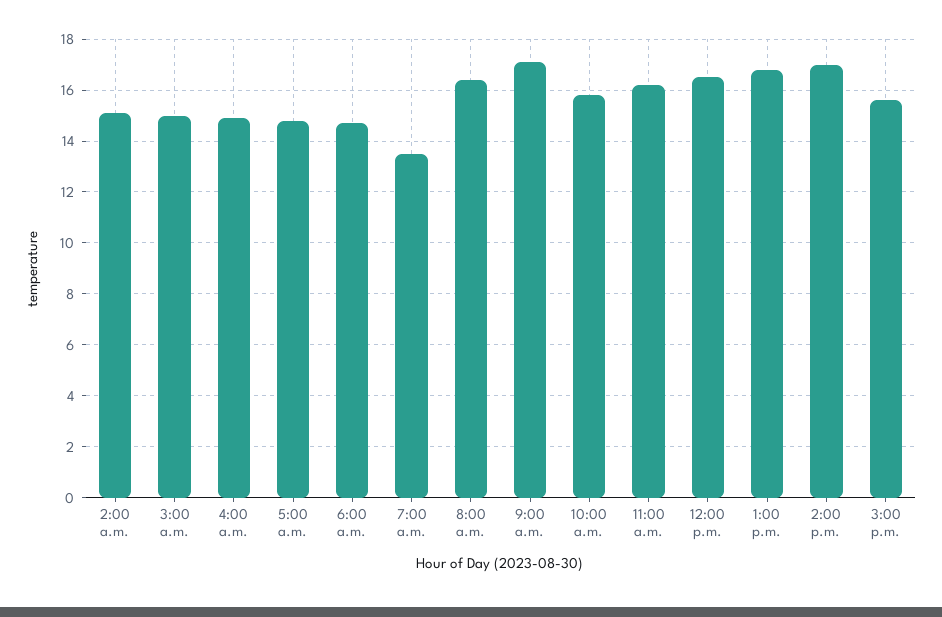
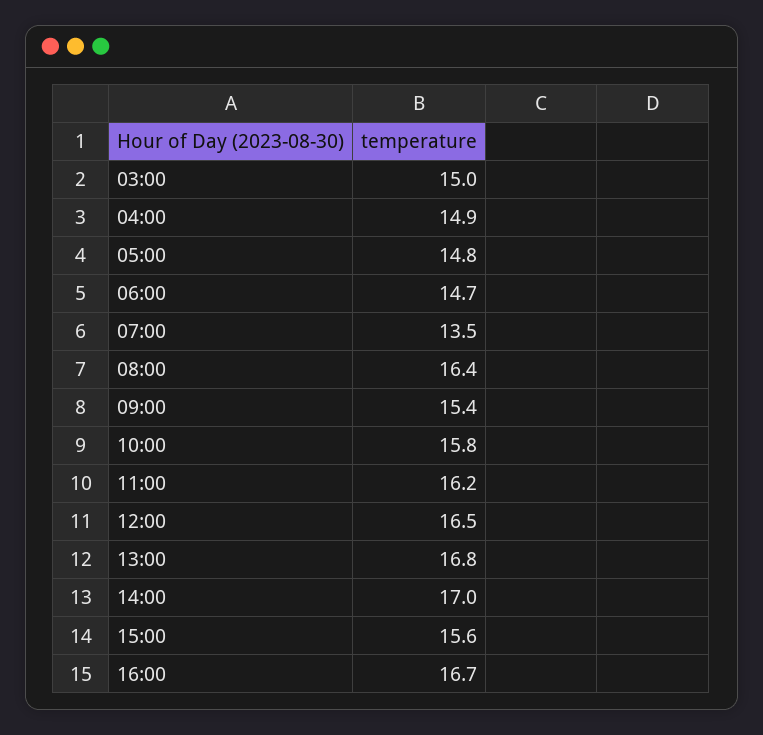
2:00 a.m.: 15 -> none
9:00 a.m.: 17 -> 15.4
16:00: none -> 16.7

